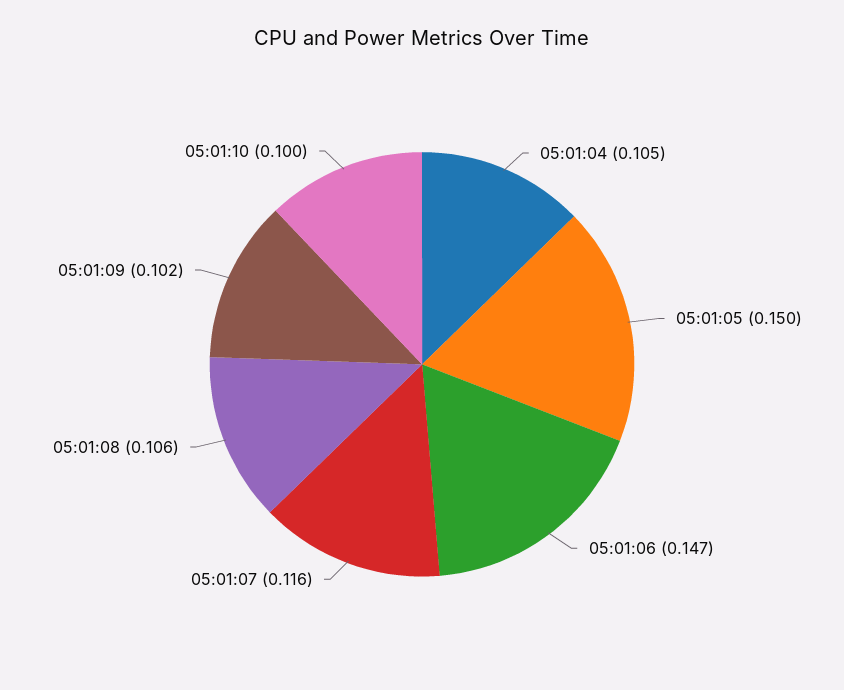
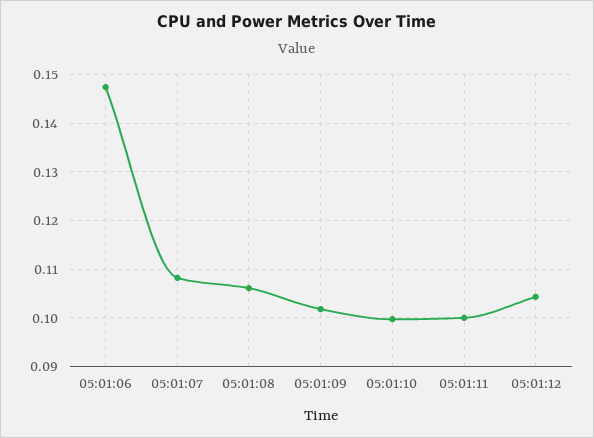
05:01:04: 0.105 -> none
05:01:05: 0.15 -> none
05:01:07: 0.116 -> 0.108
05:01:11: none -> 0.1
05:01:12: none -> 0.104

